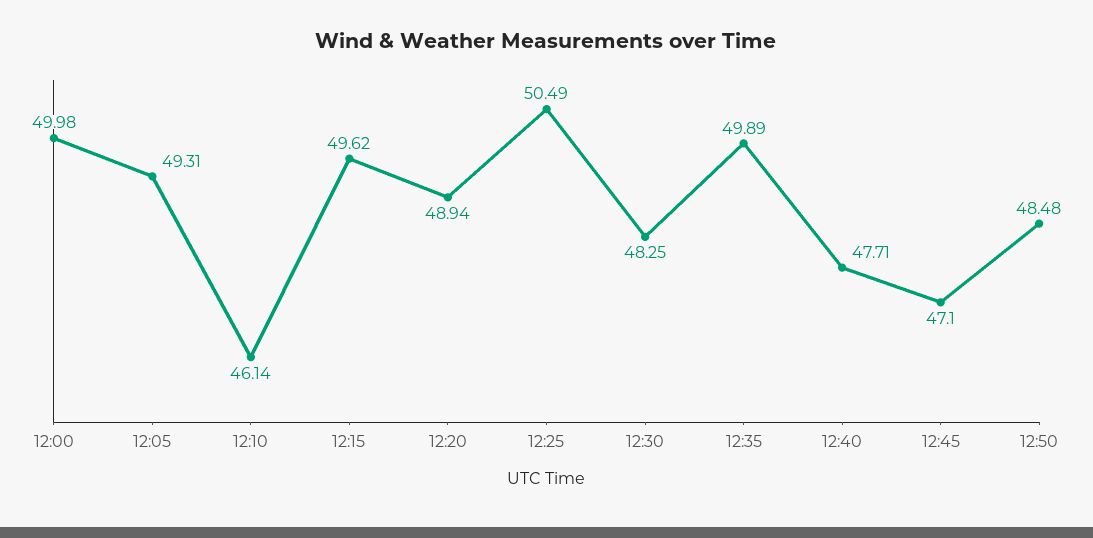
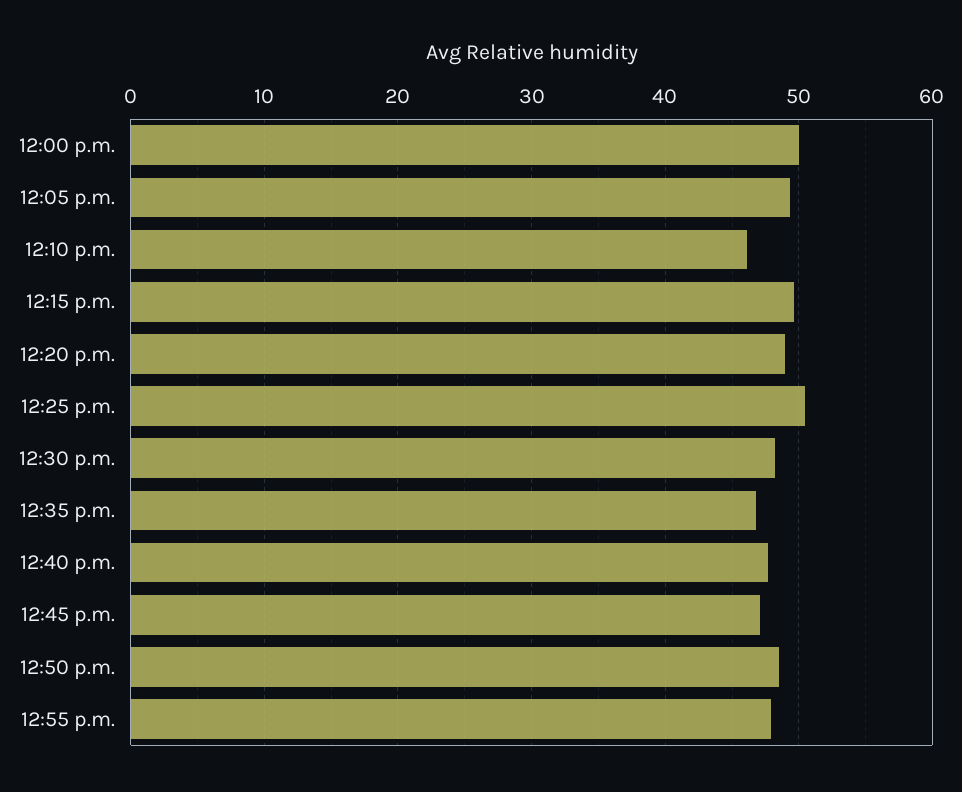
12:35: 49.89 -> 47
12:55 p.m.: none -> 48

